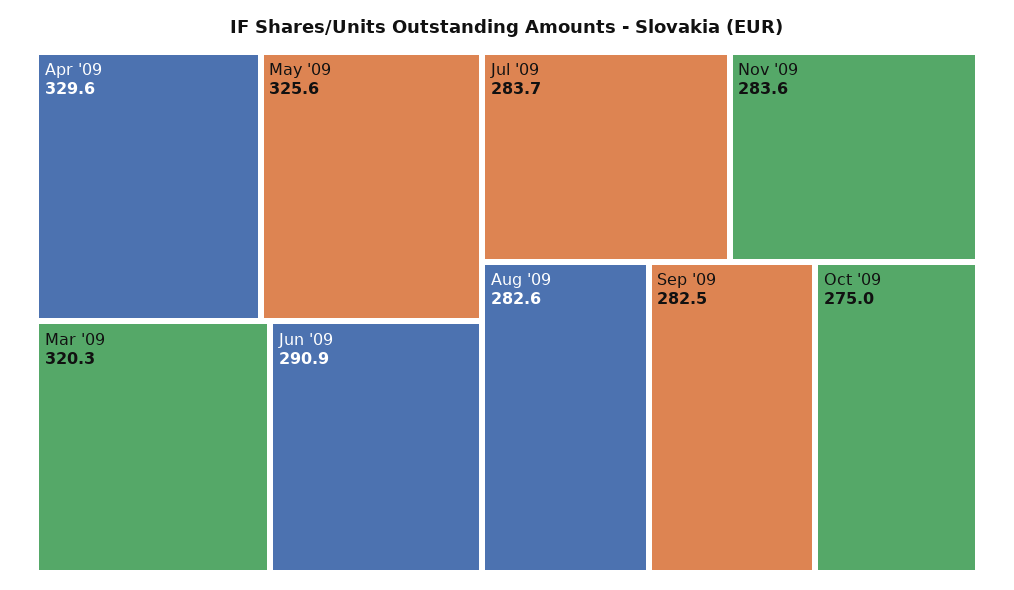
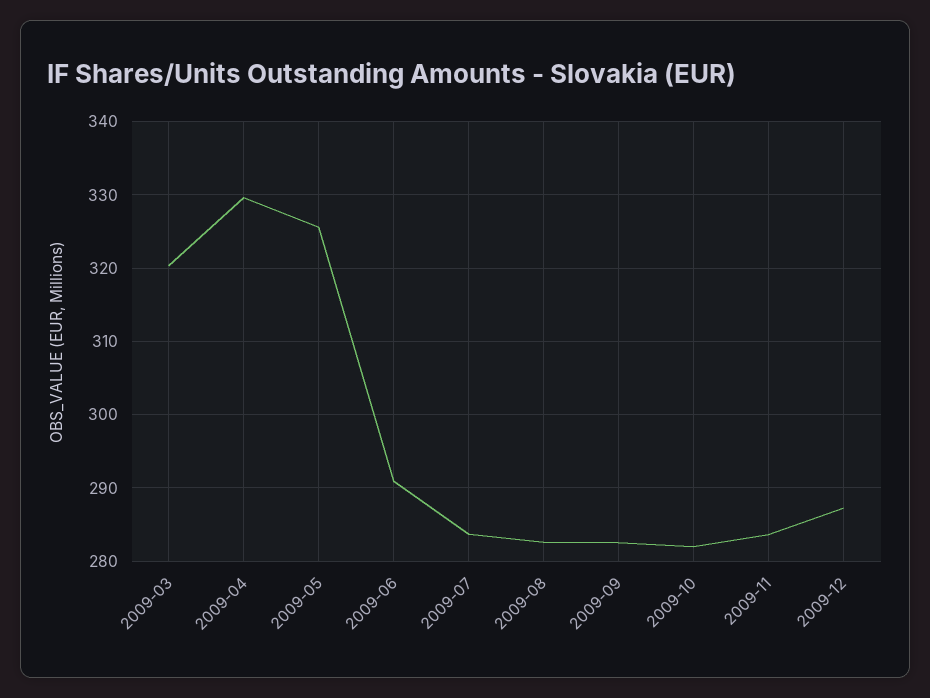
Oct '09: 275 -> 282
2009-12: none -> 287

